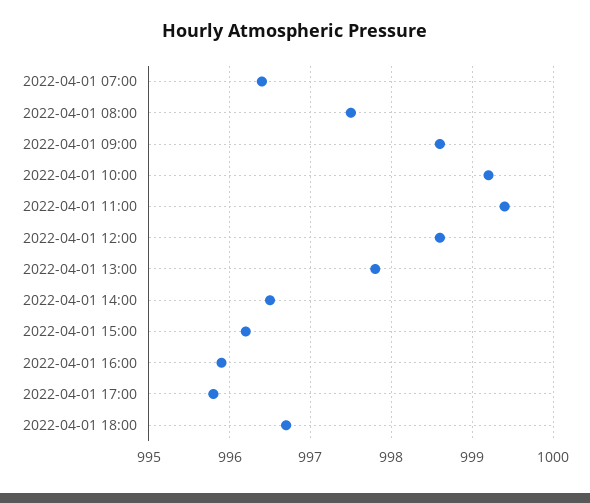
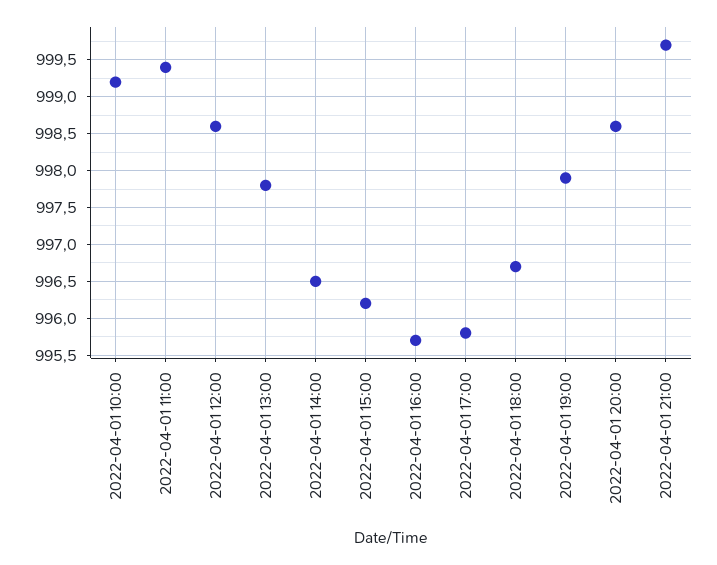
2022-04-01 07:00: 996.4 -> none
2022-04-01 08:00: 997.5 -> none
2022-04-01 09:00: 998.6 -> none
2022-04-01 16:00: 995.9 -> 995.7
2022-04-01 19:00: none -> 997.9
2022-04-01 20:00: none -> 998.6
2022-04-01 21:00: none -> 999.7

